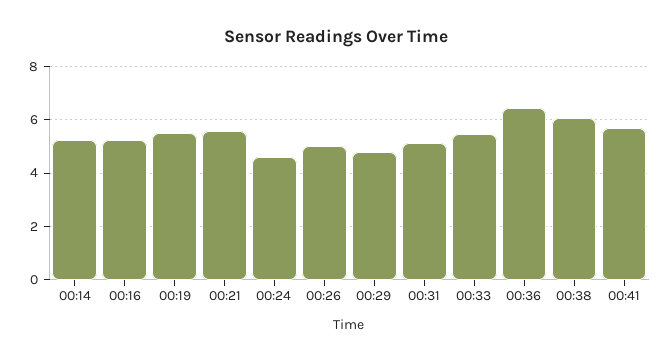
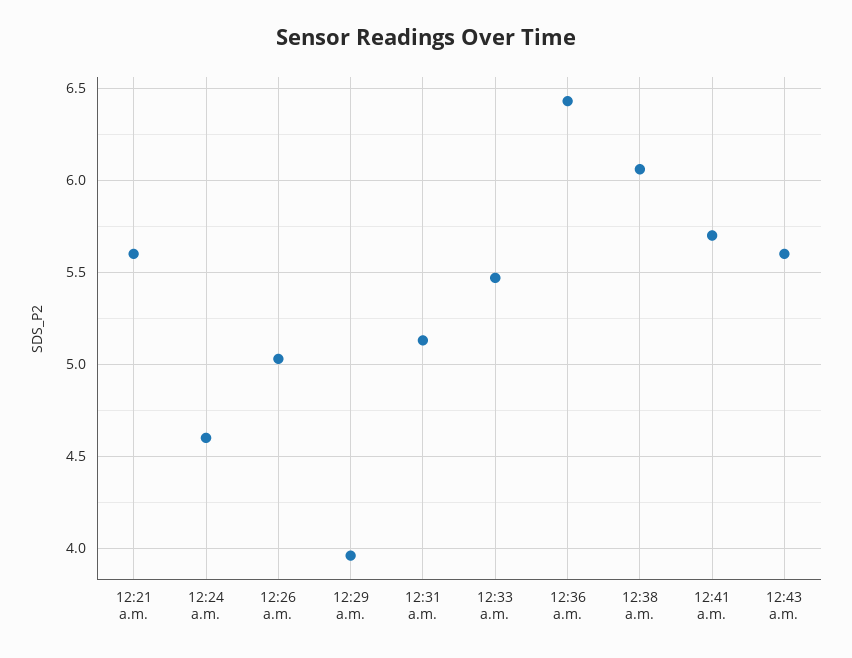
00:14: 5.25 -> none
00:16: 5.25 -> none
00:19: 5.5 -> none
00:29: 4.75 -> 3.95
12:43 a.m.: none -> 5.6

